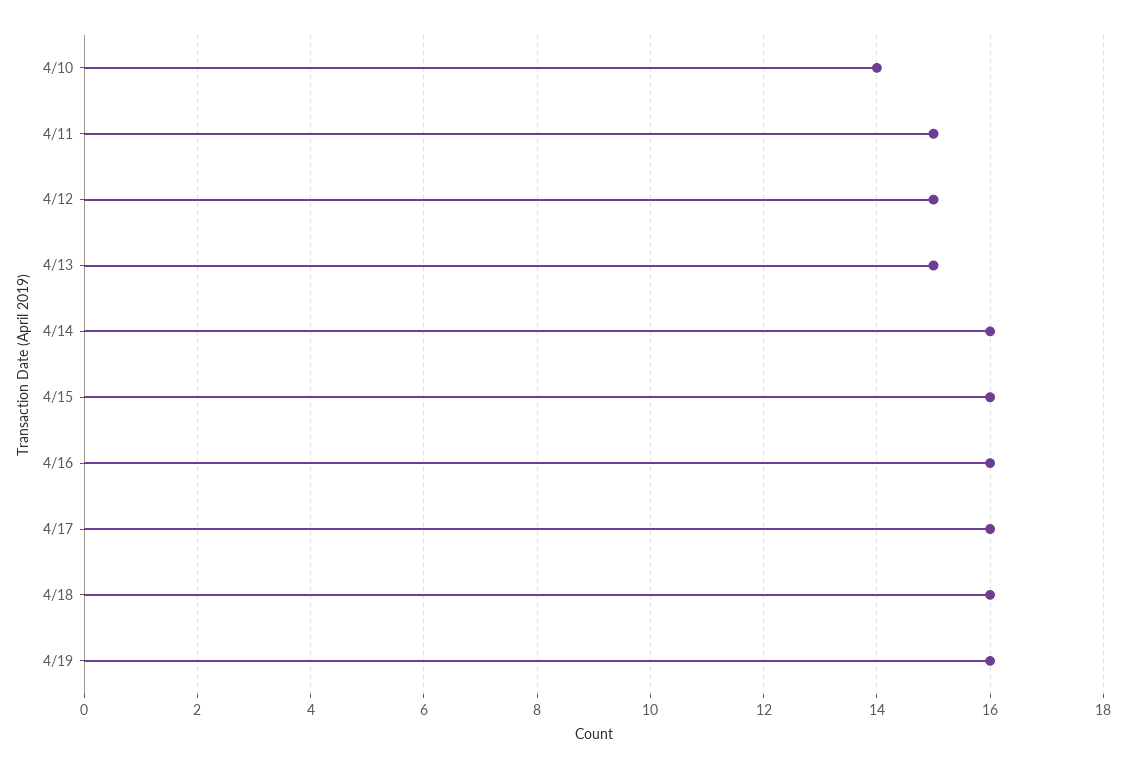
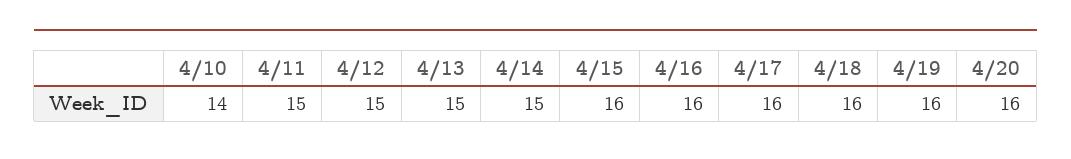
4/14: 16 -> 15
4/20: none -> 16

